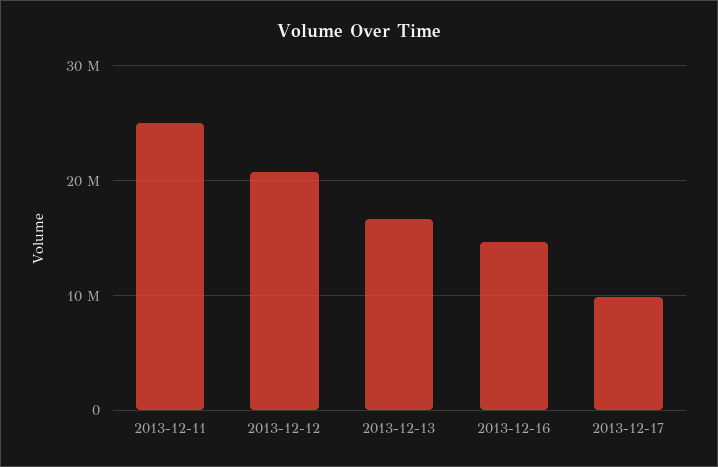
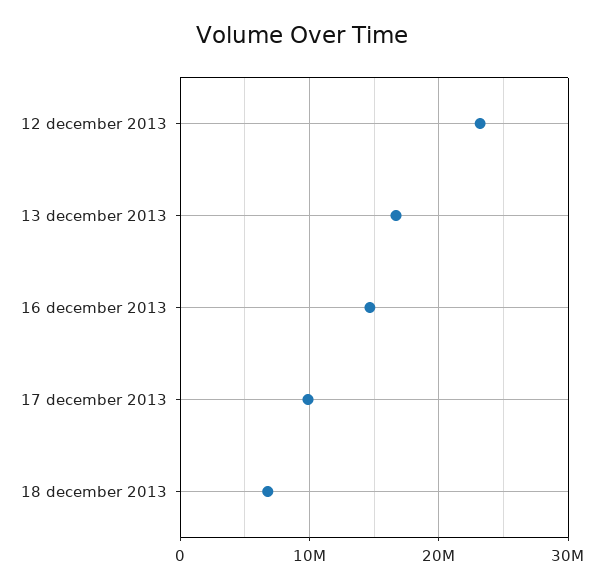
2013-12-11: 25000000 -> none
2013-12-12: 21000000 -> 23000000
18 december 2013: none -> 7000000

